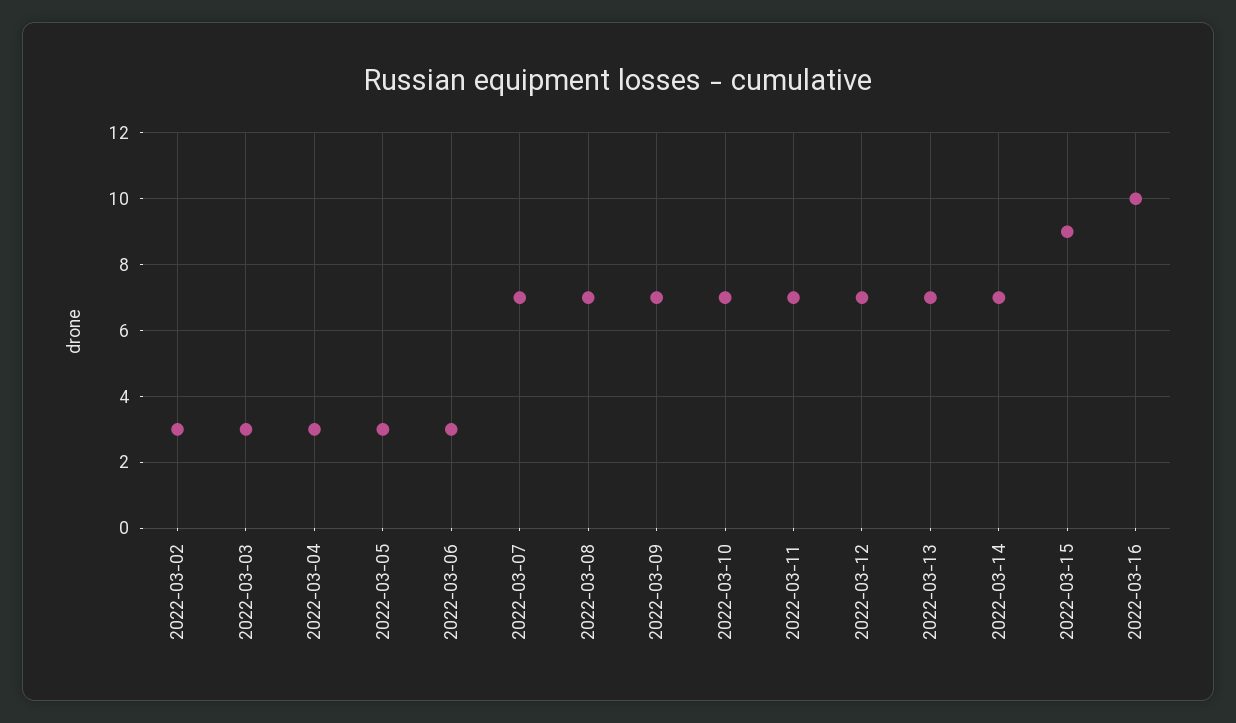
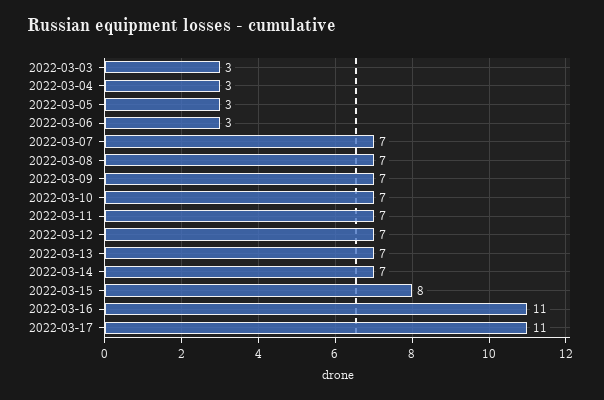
2022-03-02: 3 -> none
2022-03-15: 9 -> 8
2022-03-16: 10 -> 11
2022-03-17: none -> 11

